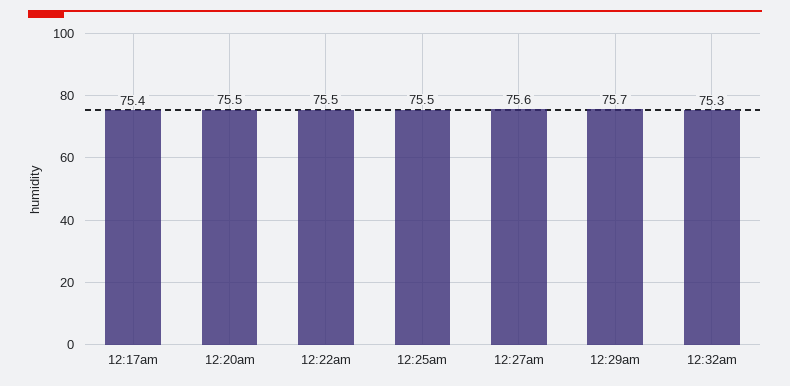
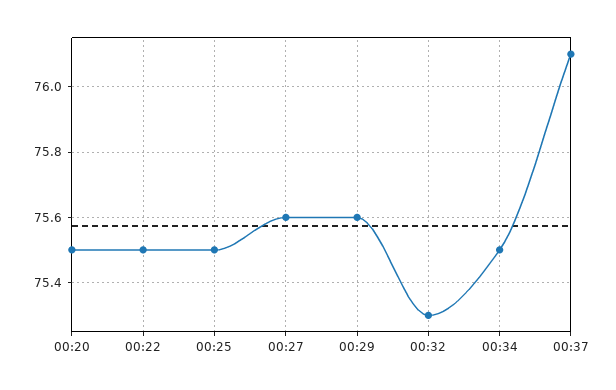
12:17am: 75.4 -> none
12:29am: 75.7 -> 75.6
00:34: none -> 75.5
00:37: none -> 76.1

